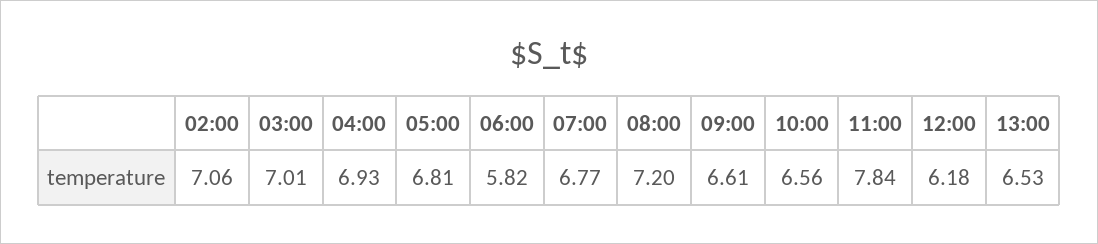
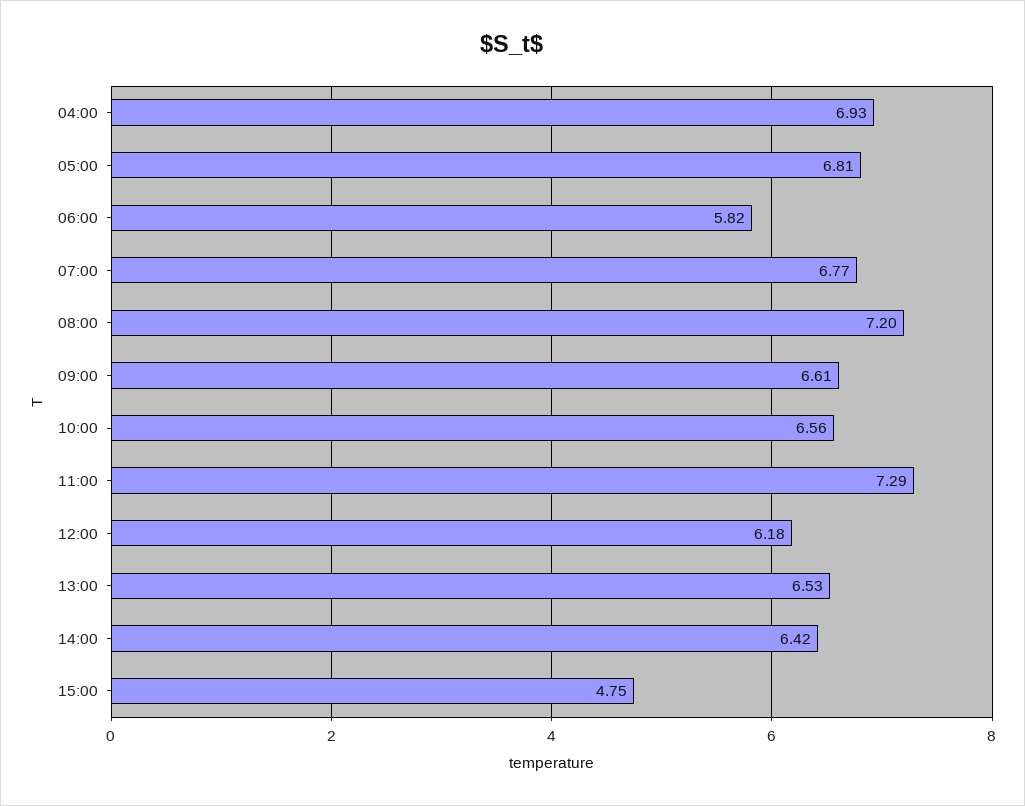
02:00: 7.06 -> none
03:00: 7.01 -> none
11:00: 7.84 -> 7.29
14:00: none -> 6.42
15:00: none -> 4.75

